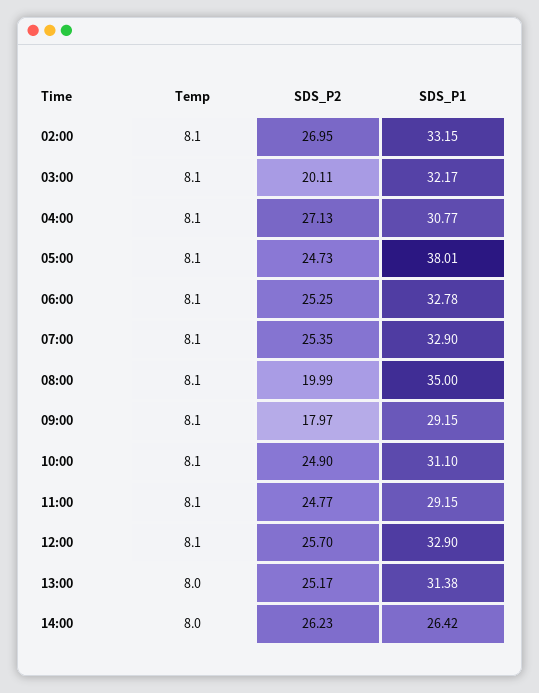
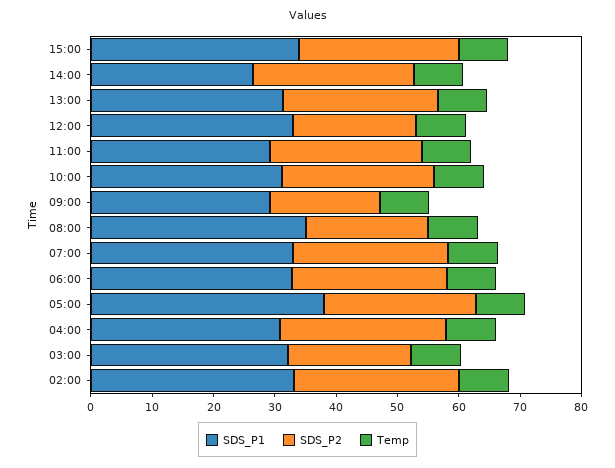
SDS_P2, 12:00: 25.7 -> 20
SDS_P1, 15:00: none -> 34
SDS_P2, 15:00: none -> 26
Temp, 15:00: none -> 8

